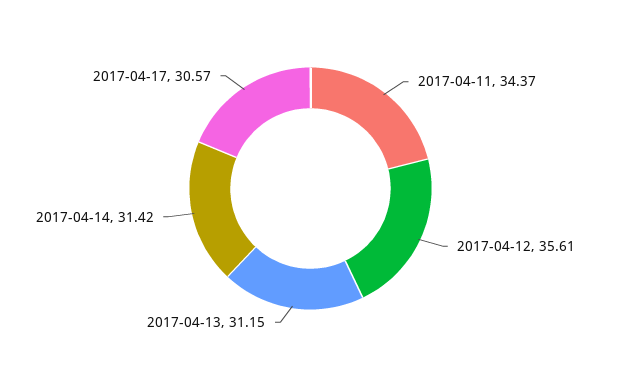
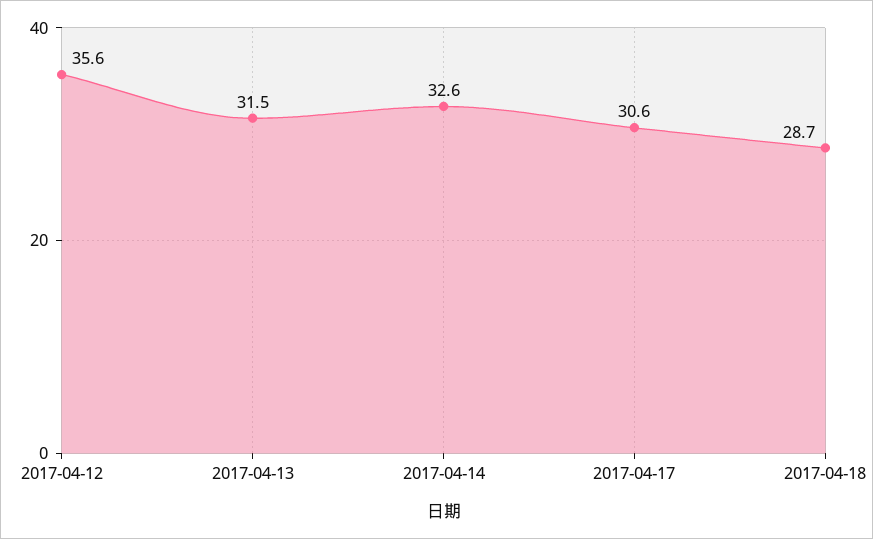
2017-04-11: 34.37 -> none
2017-04-13: 31.15 -> 31.5
2017-04-14: 31.42 -> 32.6
2017-04-18: none -> 28.7

